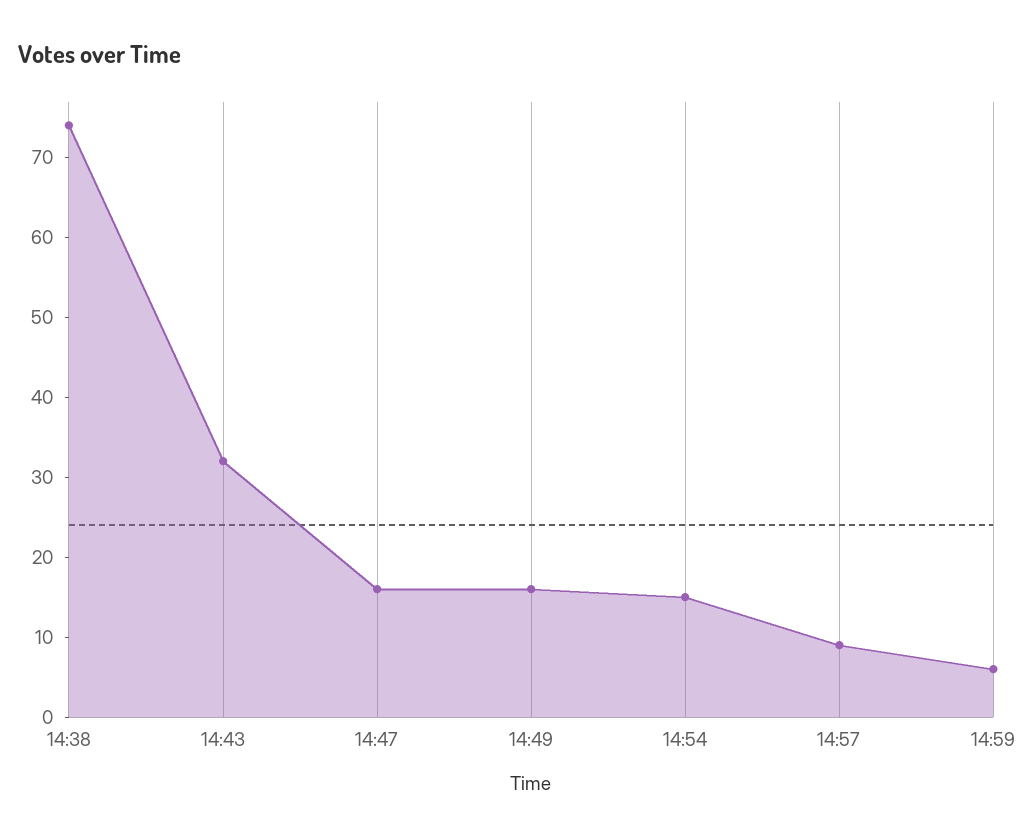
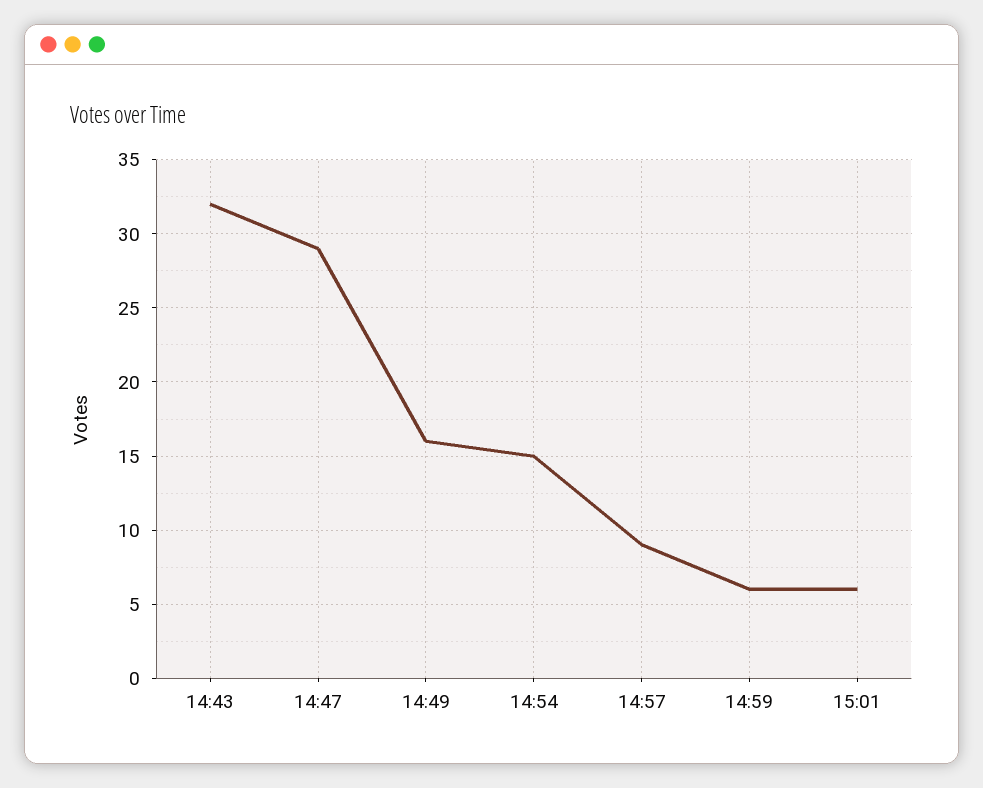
14:38: 75 -> none
14:47: 15 -> 29
15:01: none -> 6

